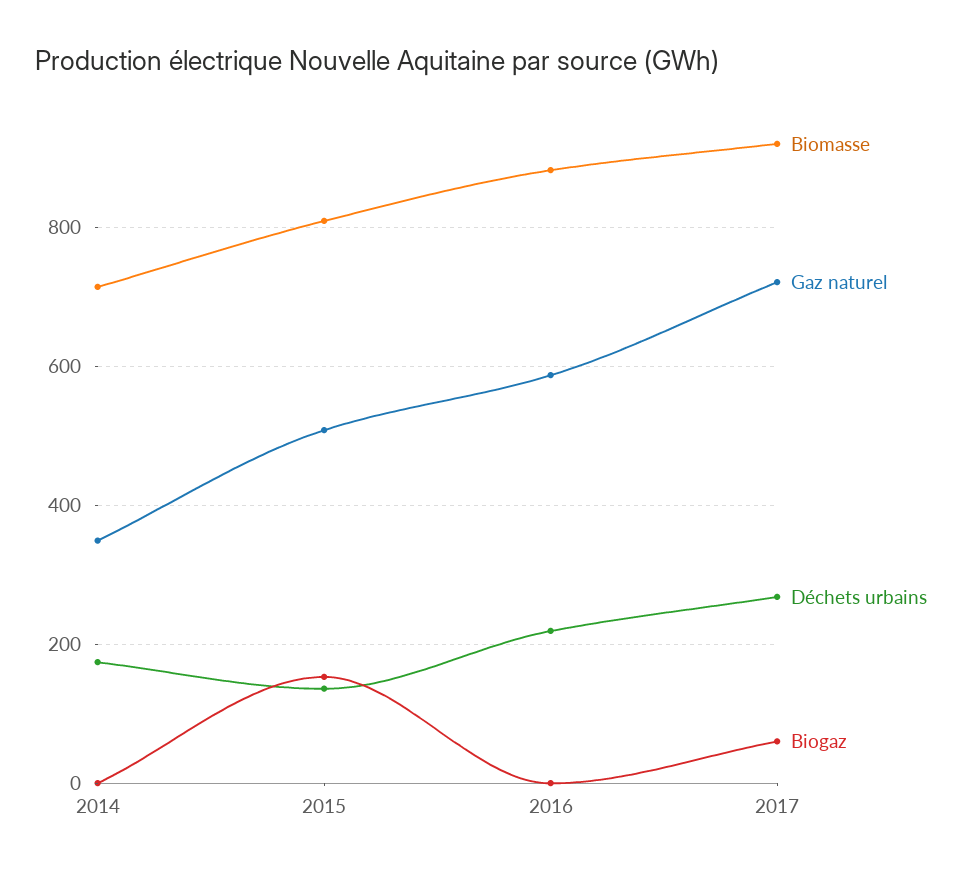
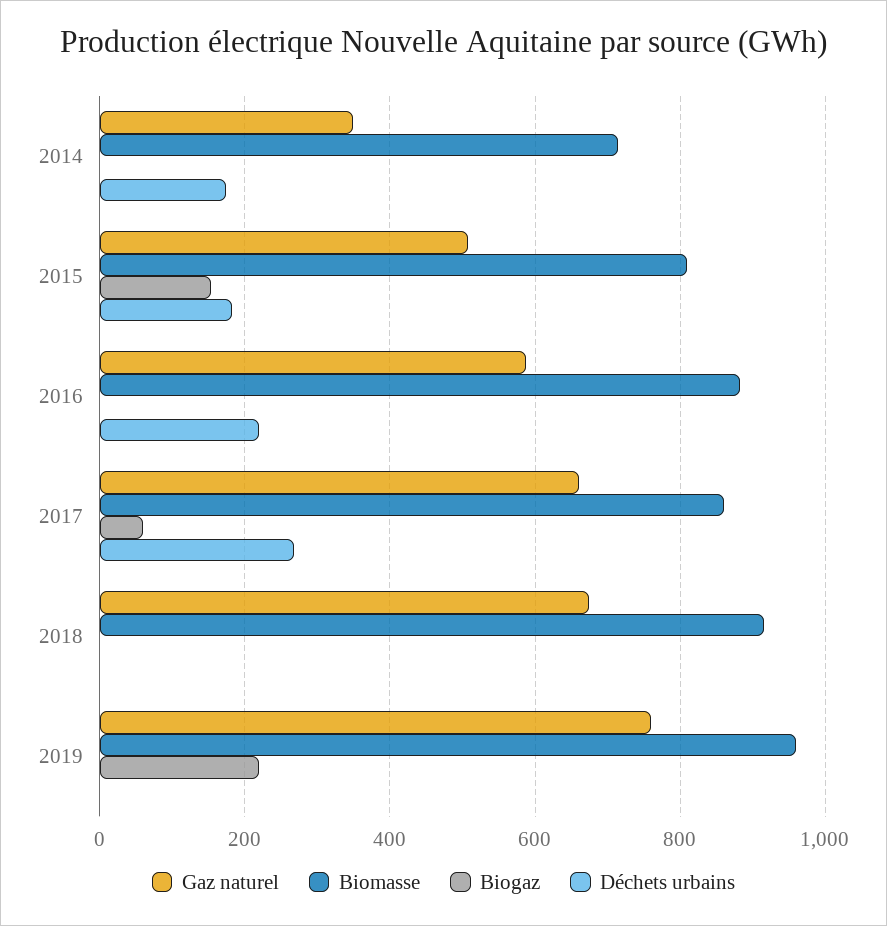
Déchets urbains, 2015: 140 -> 180
Biomasse, 2017: 920 -> 860
Gaz naturel, 2017: 720 -> 660
Gaz naturel, 2018: none -> 680
Biomasse, 2018: none -> 920
Biogaz, 2018: none -> 0
Déchets urbains, 2018: none -> 0
Gaz naturel, 2019: none -> 760
Biomasse, 2019: none -> 960
Biogaz, 2019: none -> 220
Déchets urbains, 2019: none -> 0

